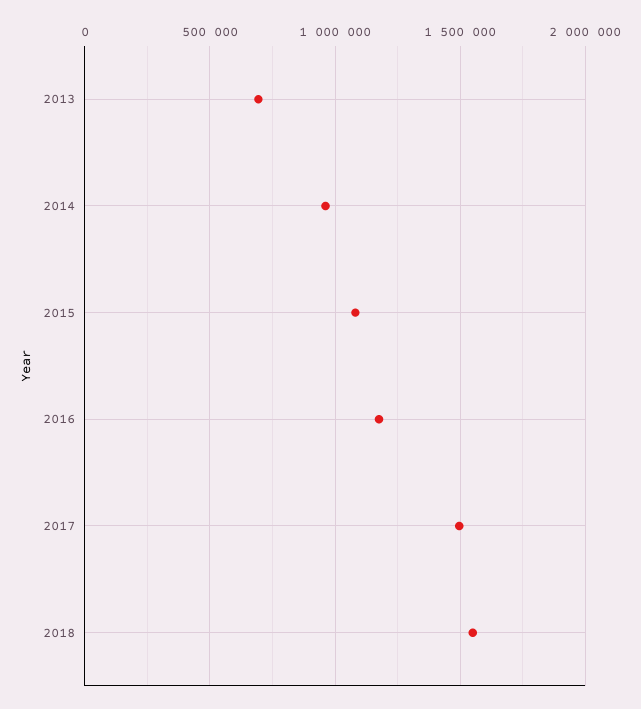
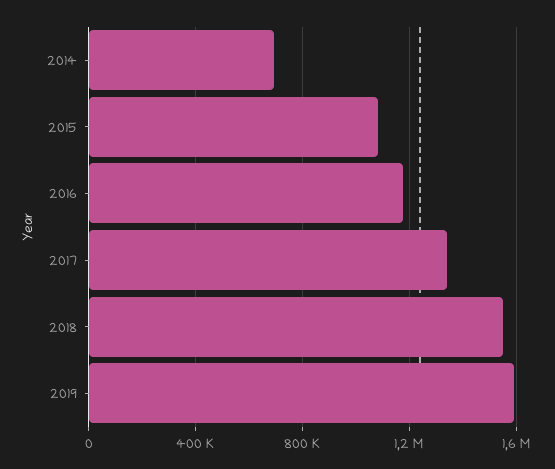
2013: 700000 -> none
2014: 950000 -> 700000
2017: 1500000 -> 1350000
2019: none -> 1600000

